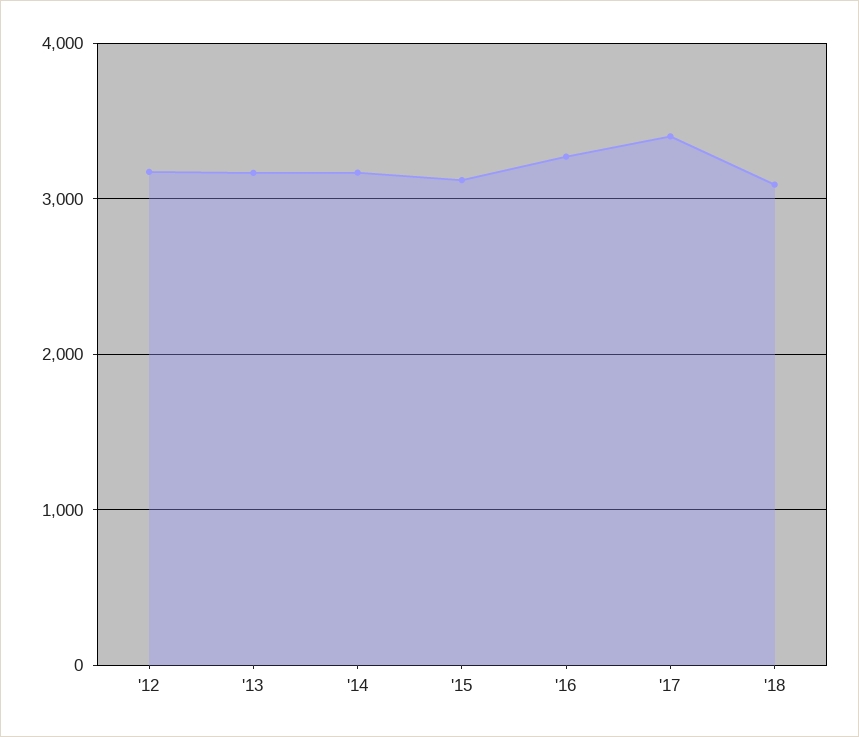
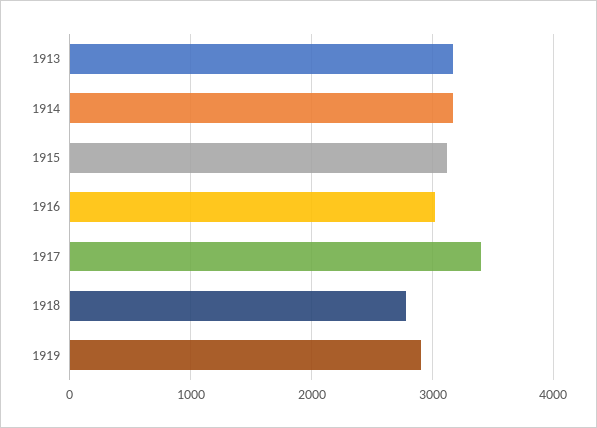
'12: 3200 -> none
'16: 3300 -> 3000
'18: 3100 -> 2800
1919: none -> 2900

